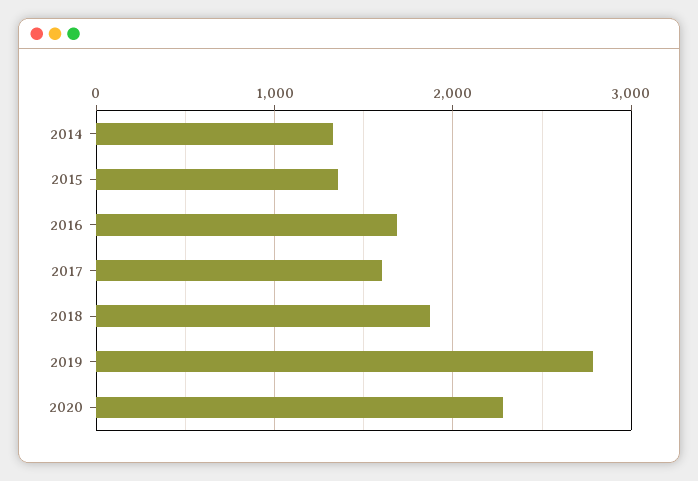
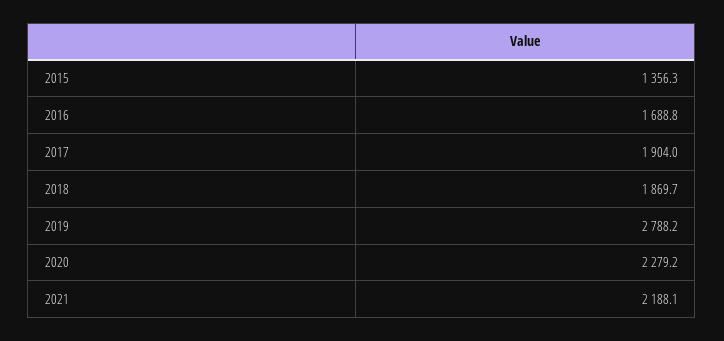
2014: 1300 -> none
2017: 1600 -> 1904
2021: none -> 2188.1

